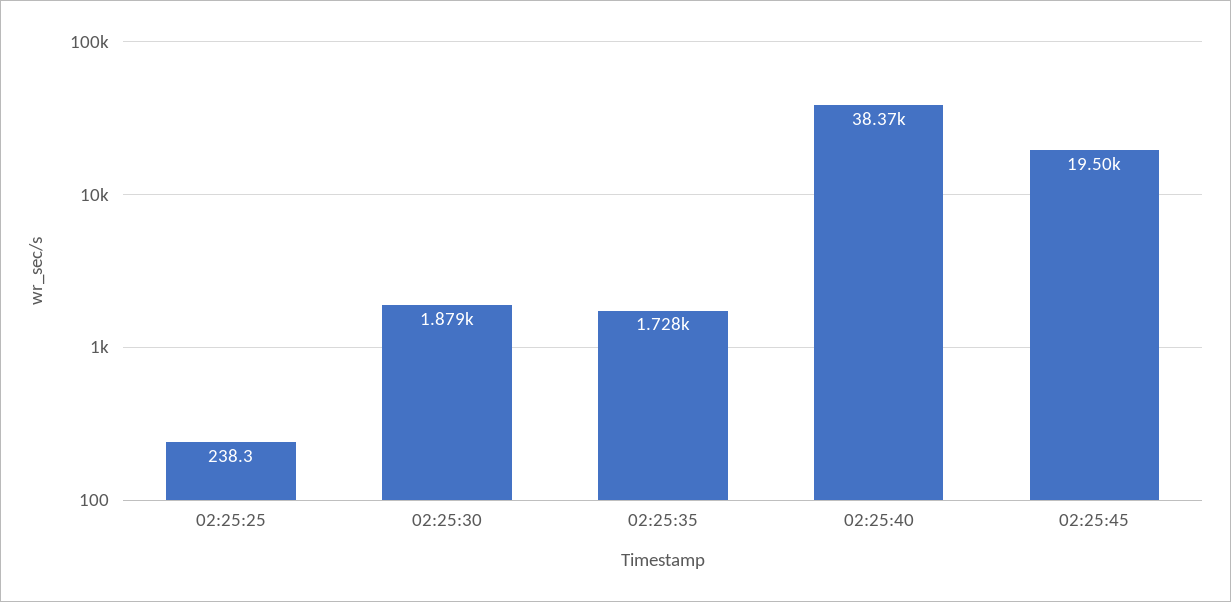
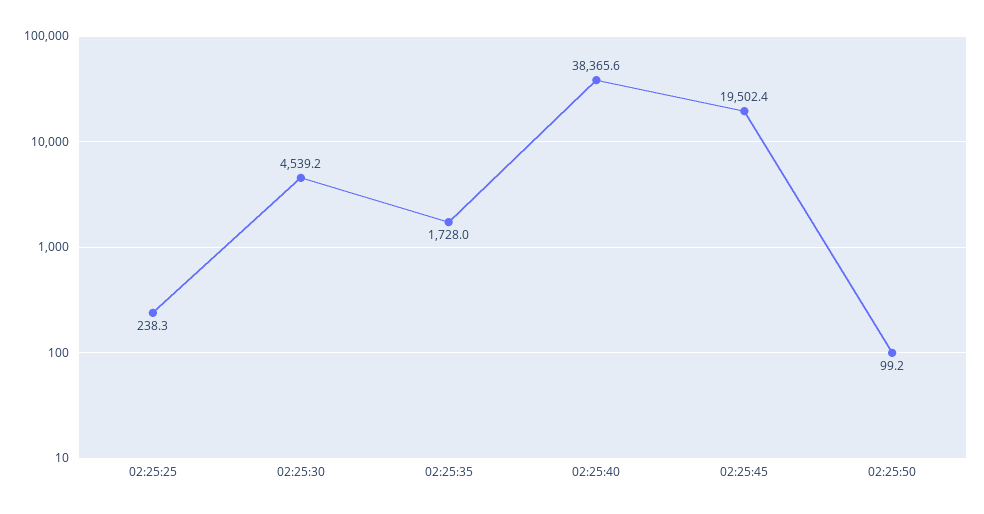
02:25:30: 1879 -> 4539.2
02:25:50: none -> 99.2

